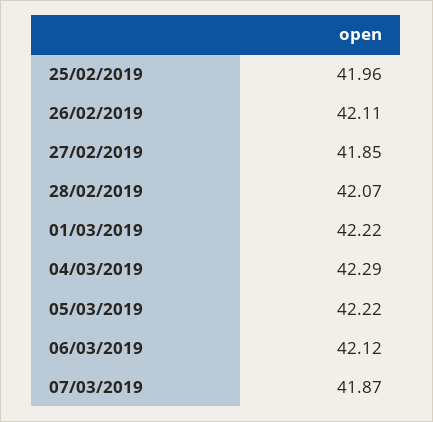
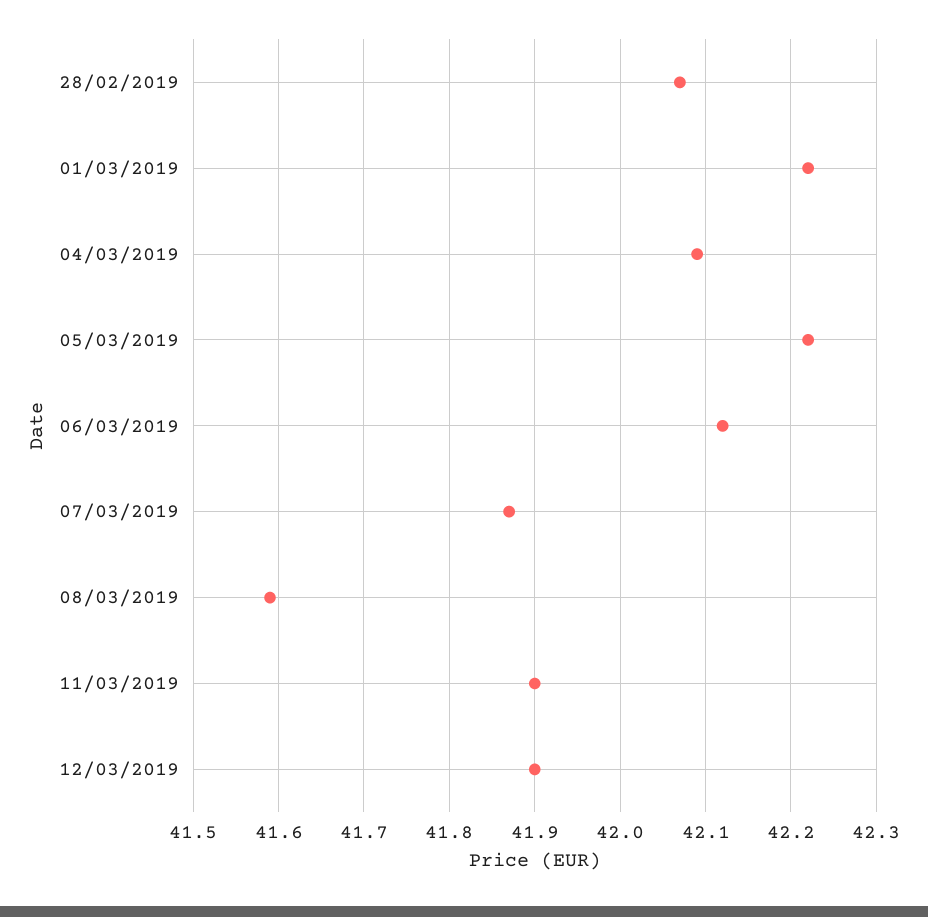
25/02/2019: 41.96 -> none
26/02/2019: 42.11 -> none
27/02/2019: 41.85 -> none
04/03/2019: 42.29 -> 42.09
08/03/2019: none -> 41.59
11/03/2019: none -> 41.9
12/03/2019: none -> 41.9

